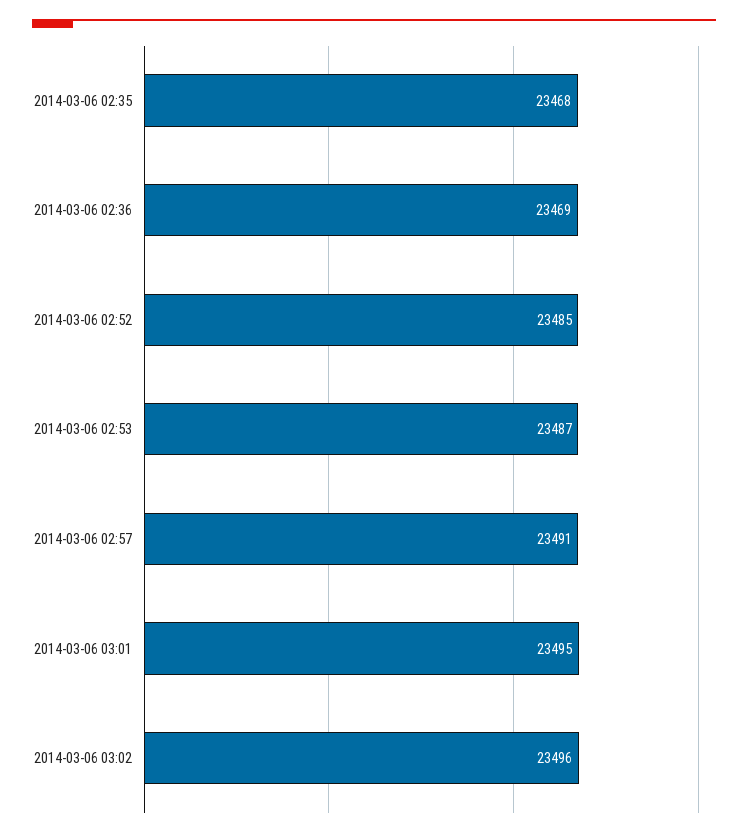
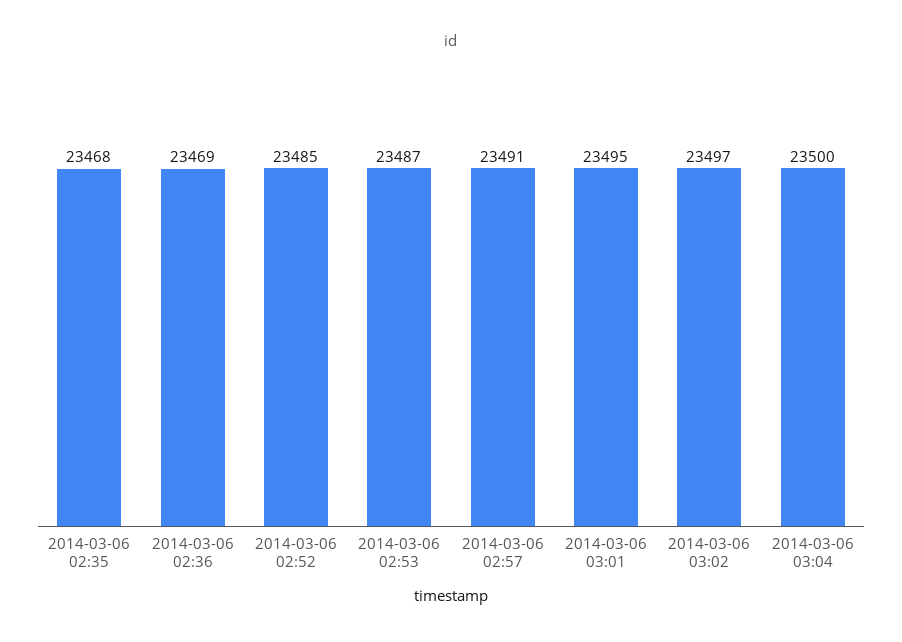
2014-03-06 03:02: 23496 -> 23497
2014-03-06 03:04: none -> 23500

